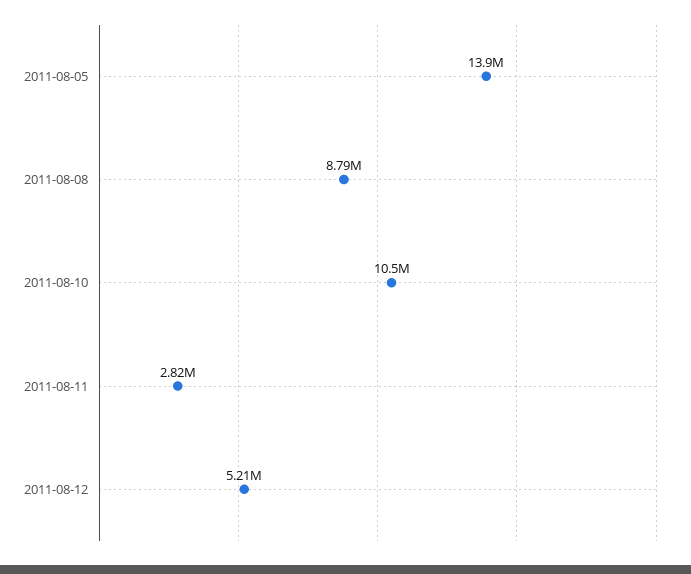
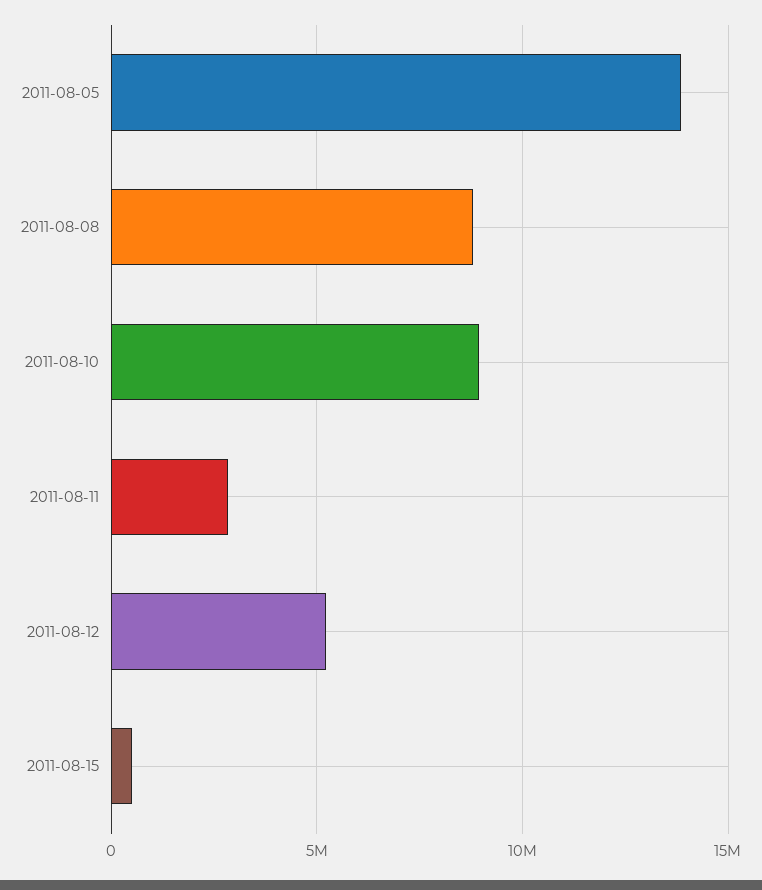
2011-08-10: 10500000 -> 9000000
2011-08-15: none -> 500000

